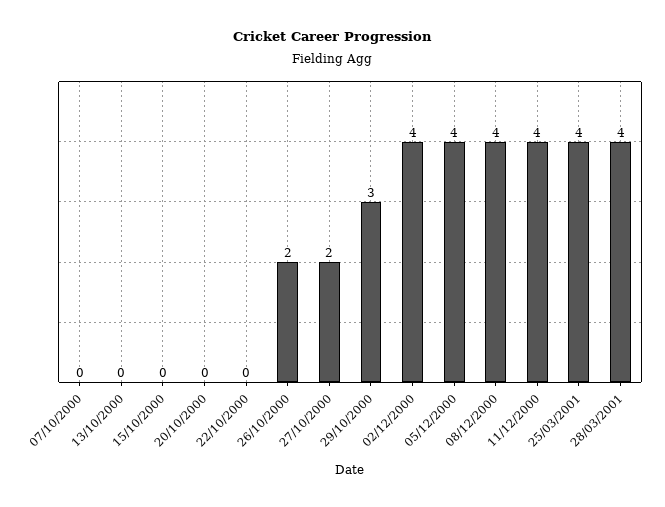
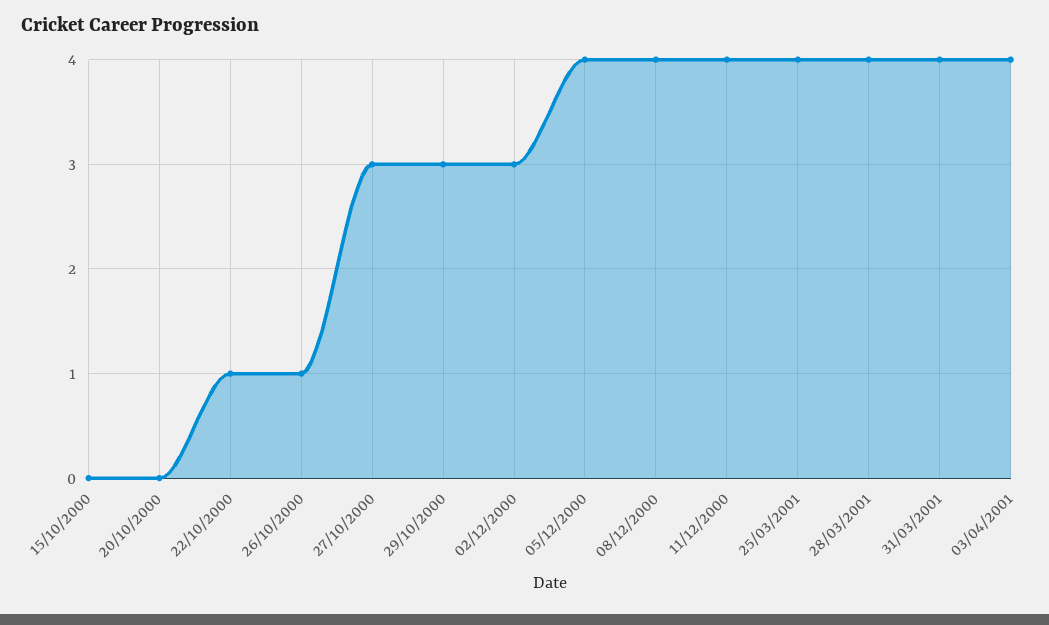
07/10/2000: 0 -> none
13/10/2000: 0 -> none
22/10/2000: 0 -> 1
26/10/2000: 2 -> 1
27/10/2000: 2 -> 3
02/12/2000: 4 -> 3
31/03/2001: none -> 4
03/04/2001: none -> 4

